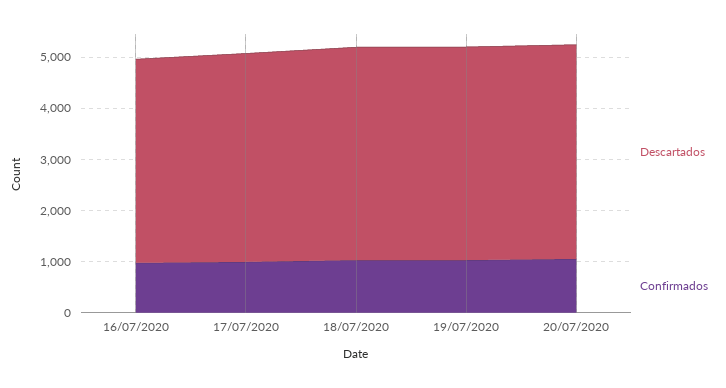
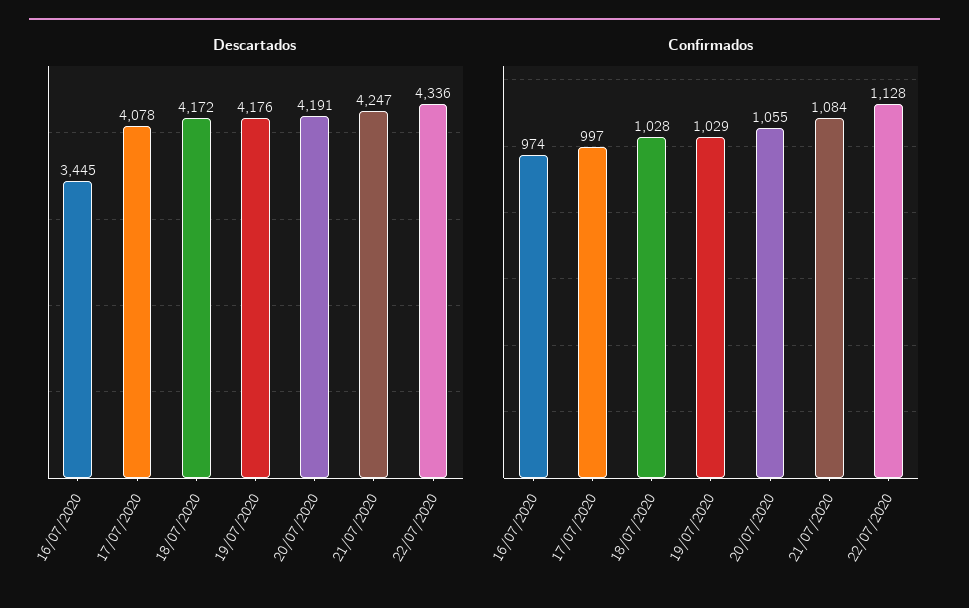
Descartados, 16/07/2020: 4000 -> 3445
Descartados, 21/07/2020: none -> 4247
Descartados, 22/07/2020: none -> 4336
Confirmados, 21/07/2020: none -> 1084
Confirmados, 22/07/2020: none -> 1128

